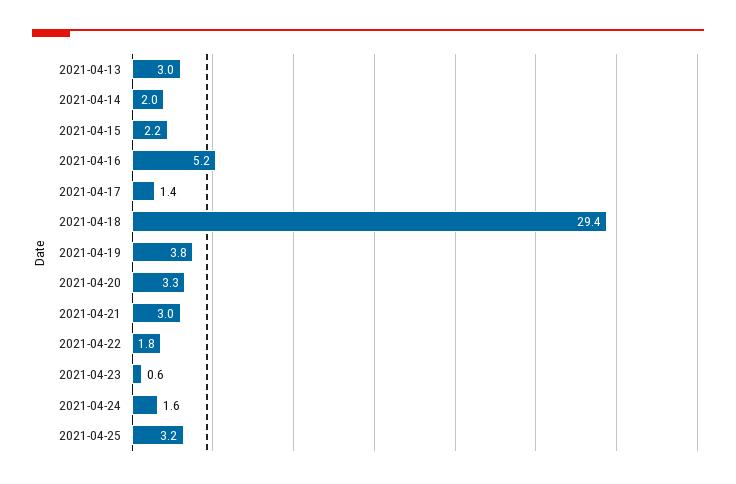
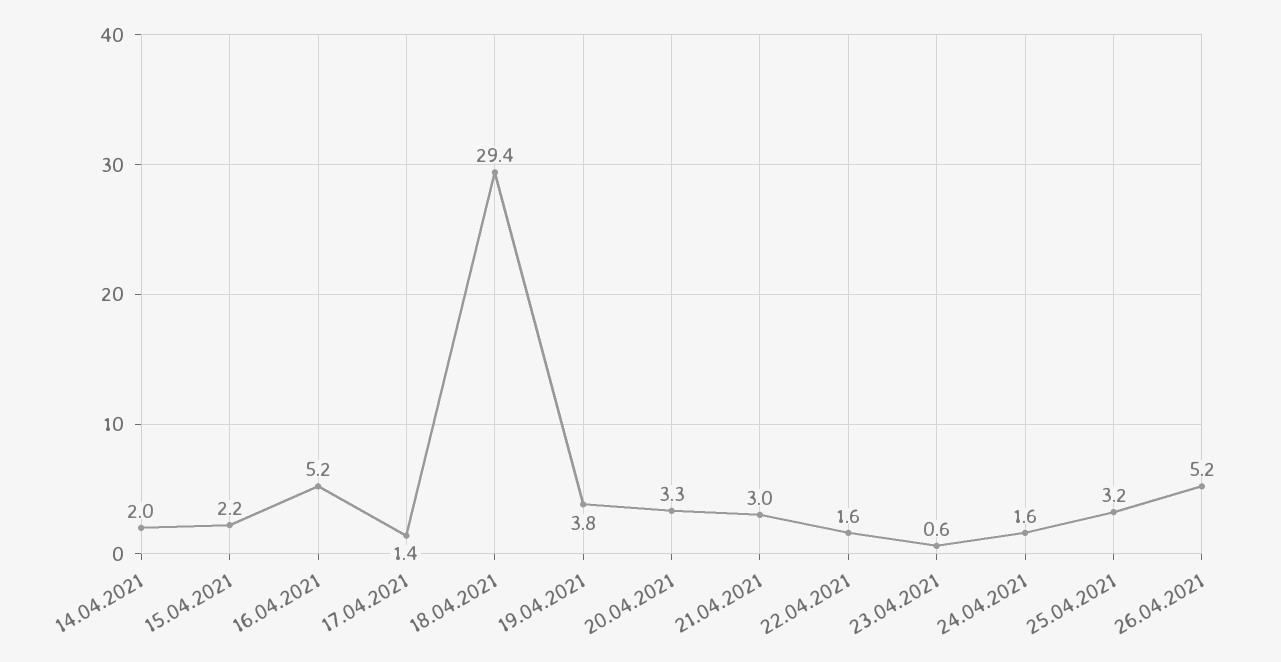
2021-04-13: 3 -> none
2021-04-22: 1.8 -> 1.6
26.04.2021: none -> 5.2

